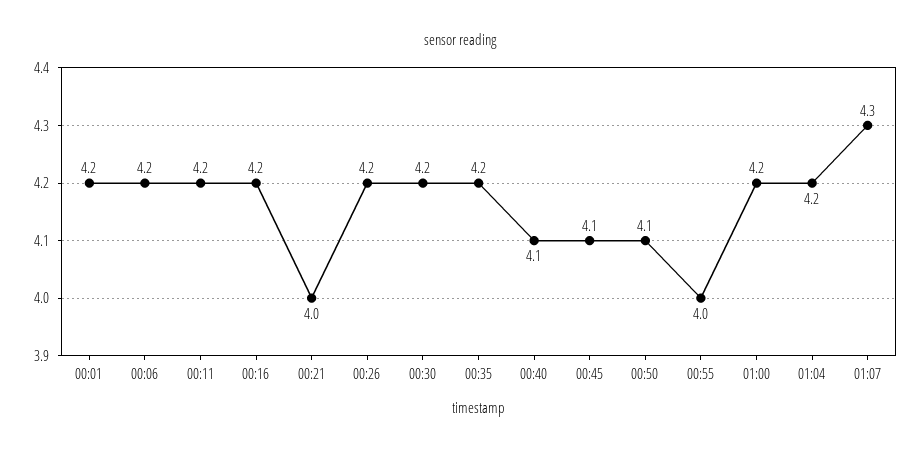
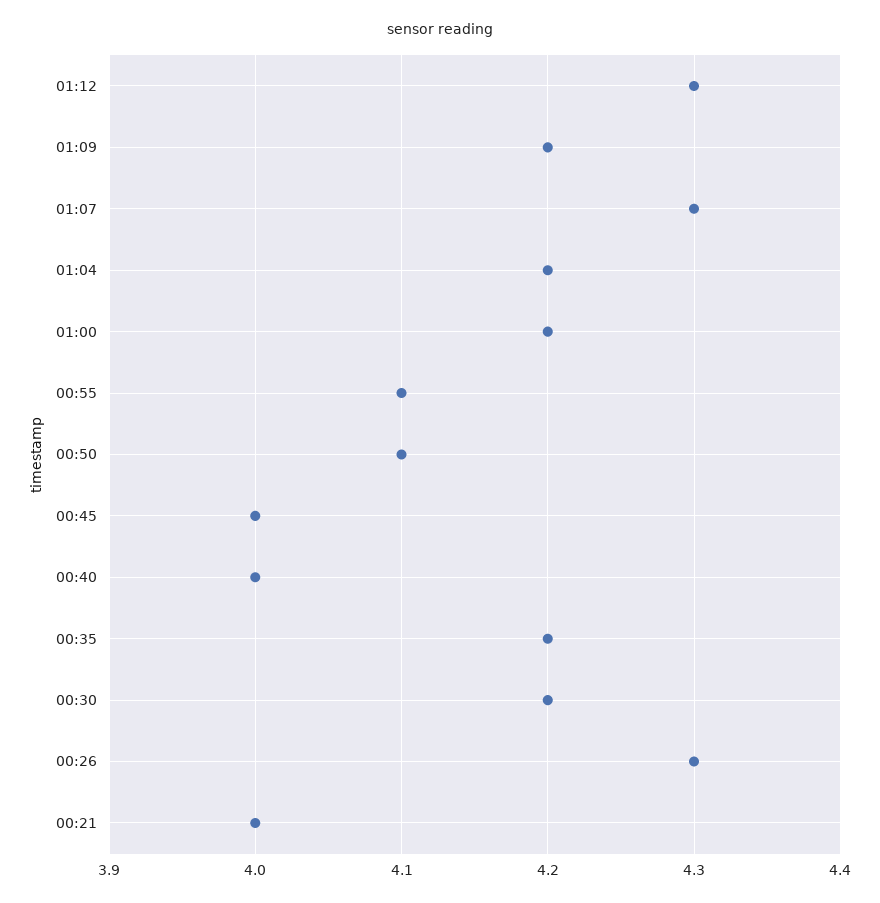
00:01: 4.2 -> none
00:06: 4.2 -> none
00:11: 4.2 -> none
00:16: 4.2 -> none
00:26: 4.2 -> 4.3
00:40: 4.1 -> 4
00:45: 4.1 -> 4
00:55: 4 -> 4.1
01:12: none -> 4.3
01:09: none -> 4.2

